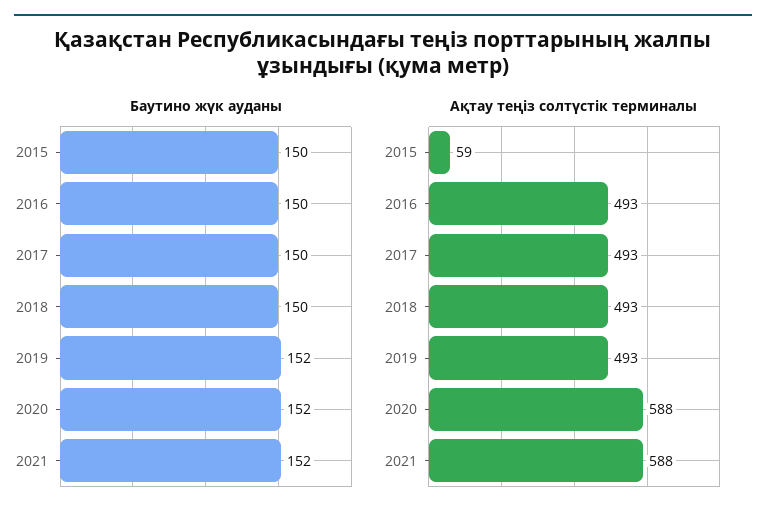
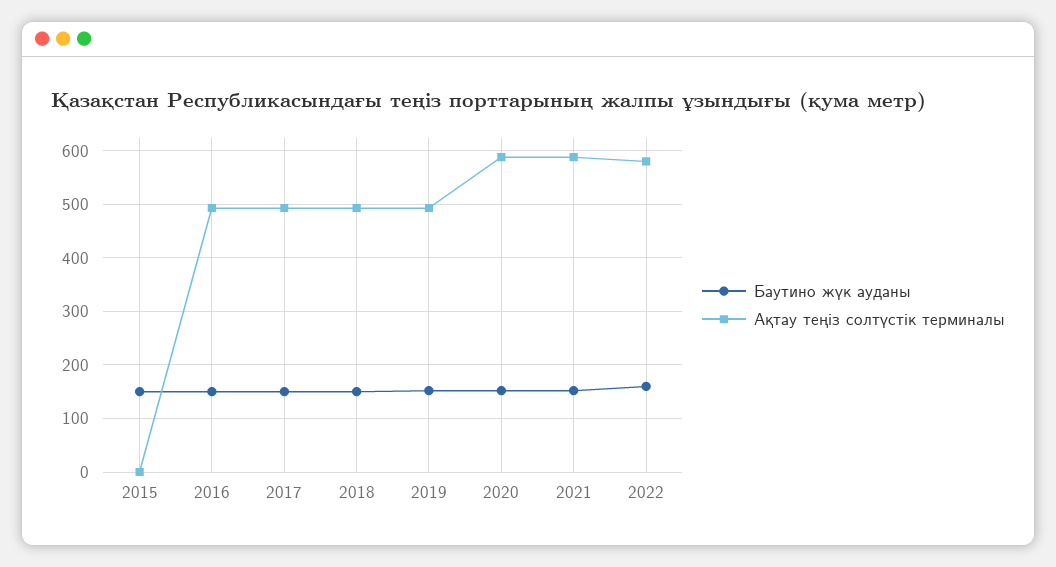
Ақтау теңіз солтүстік терминалы, 2015: 59 -> 0
Баутино жүк ауданы, 2022: none -> 160
Ақтау теңіз солтүстік терминалы, 2022: none -> 580

